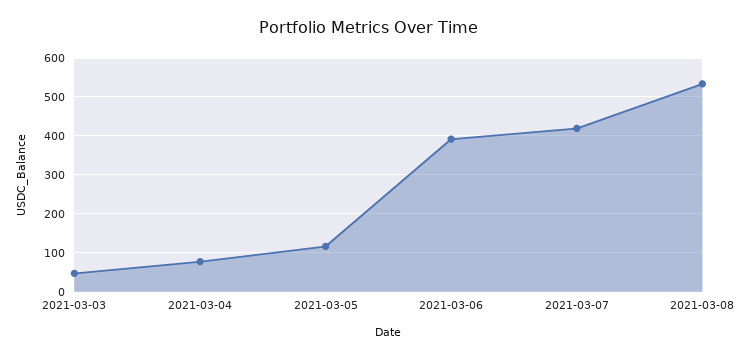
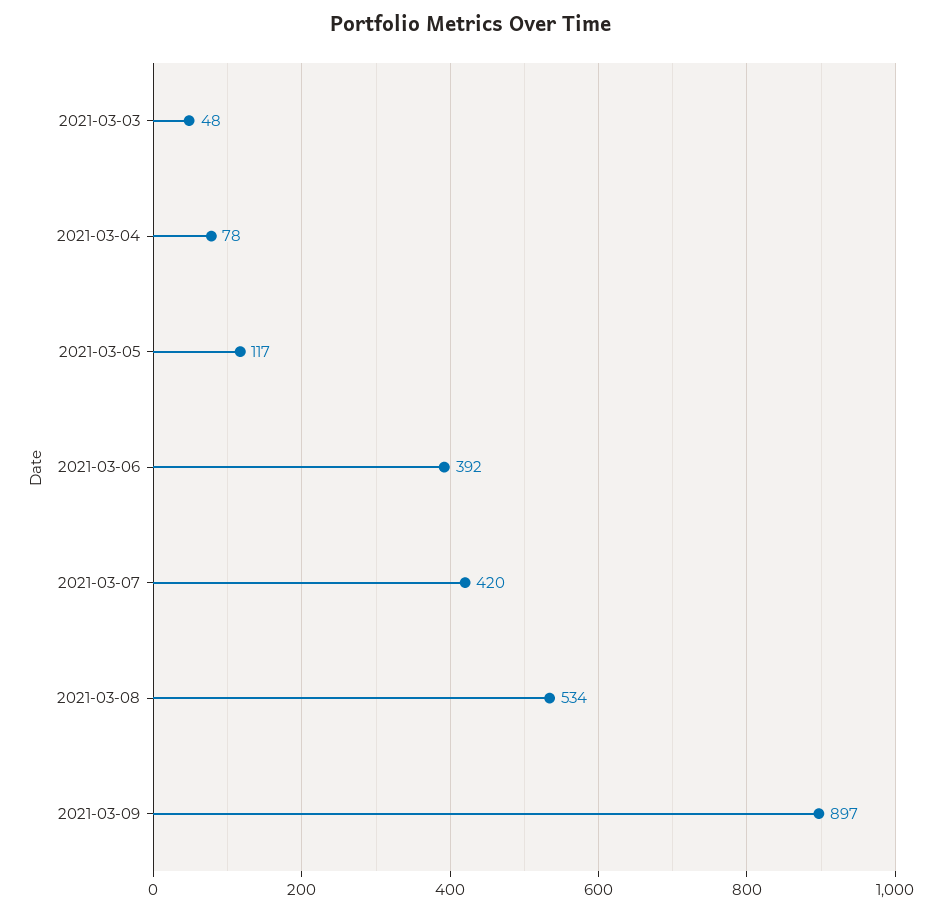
2021-03-09: none -> 897

